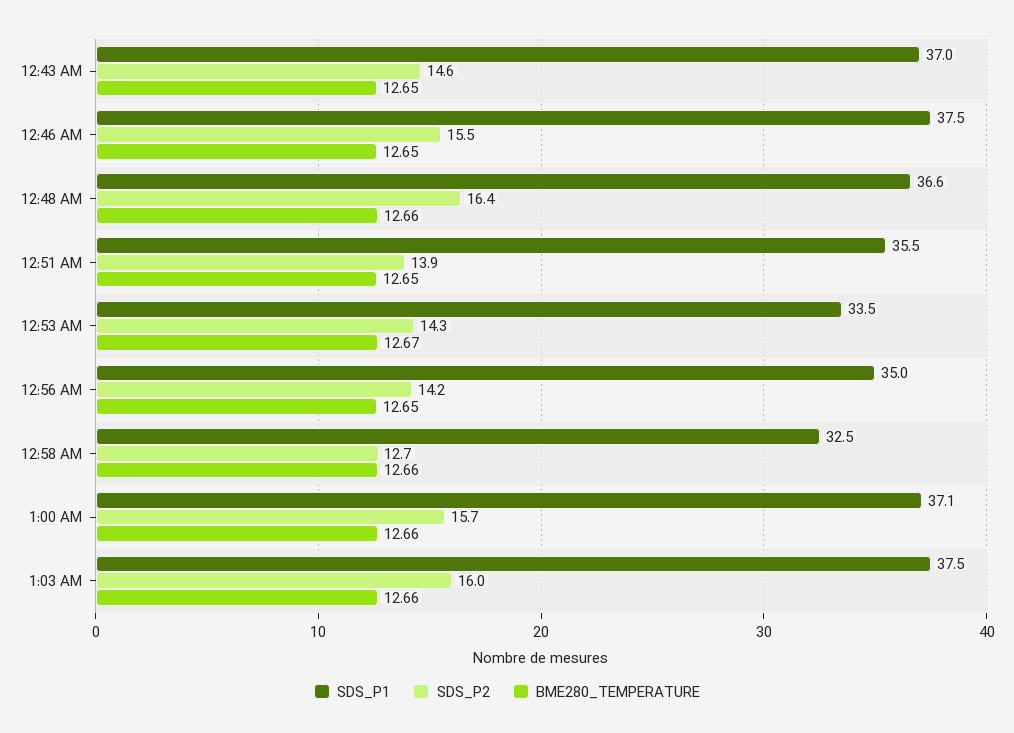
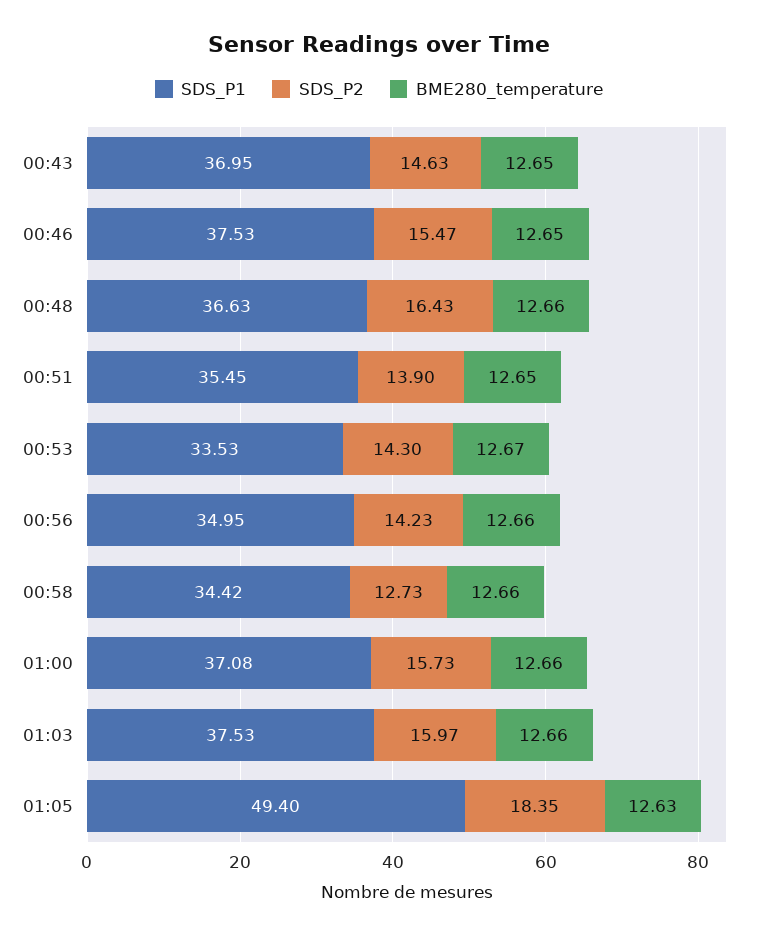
BME280_TEMPERATURE, 12:56 AM: 12.65 -> 12.66
SDS_P1, 12:58 AM: 32.5 -> 34.42
SDS_P1, 01:05: none -> 49.4
SDS_P2, 01:05: none -> 18.35
BME280_TEMPERATURE, 01:05: none -> 12.63

